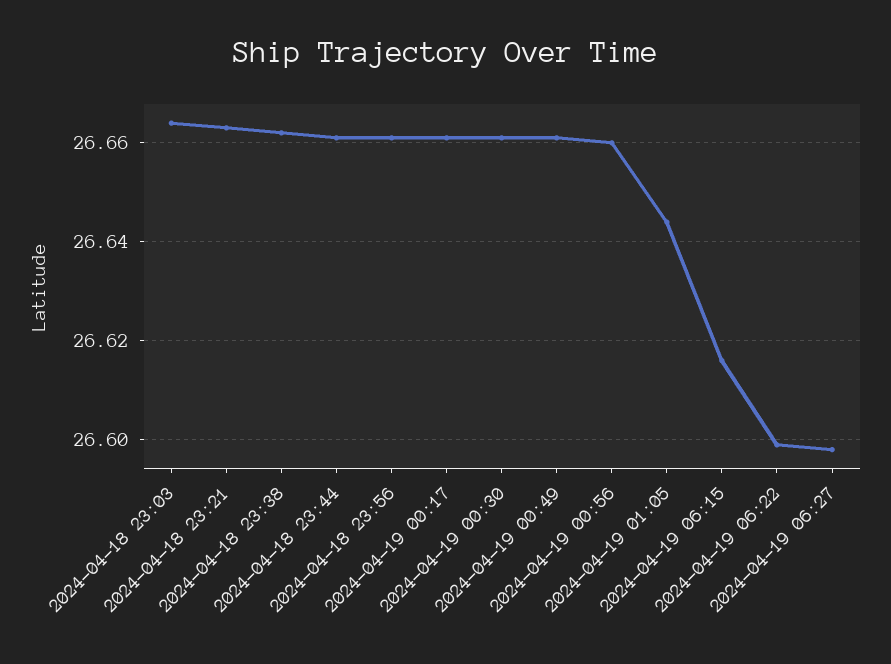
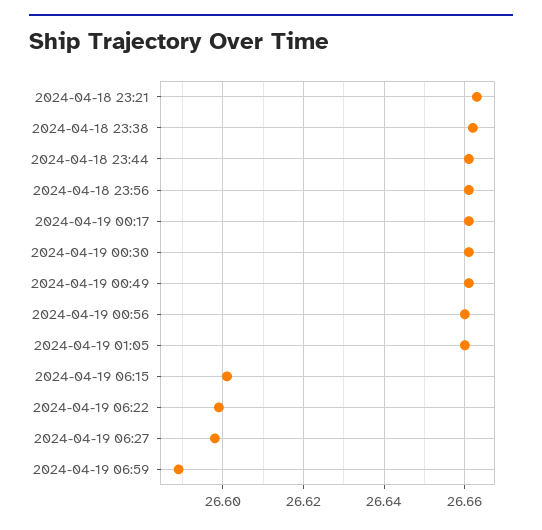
2024-04-18 23:03: 26.665 -> none
2024-04-19 01:05: 26.645 -> 26.66
2024-04-19 06:15: 26.615 -> 26.6
2024-04-19 06:59: none -> 26.59

